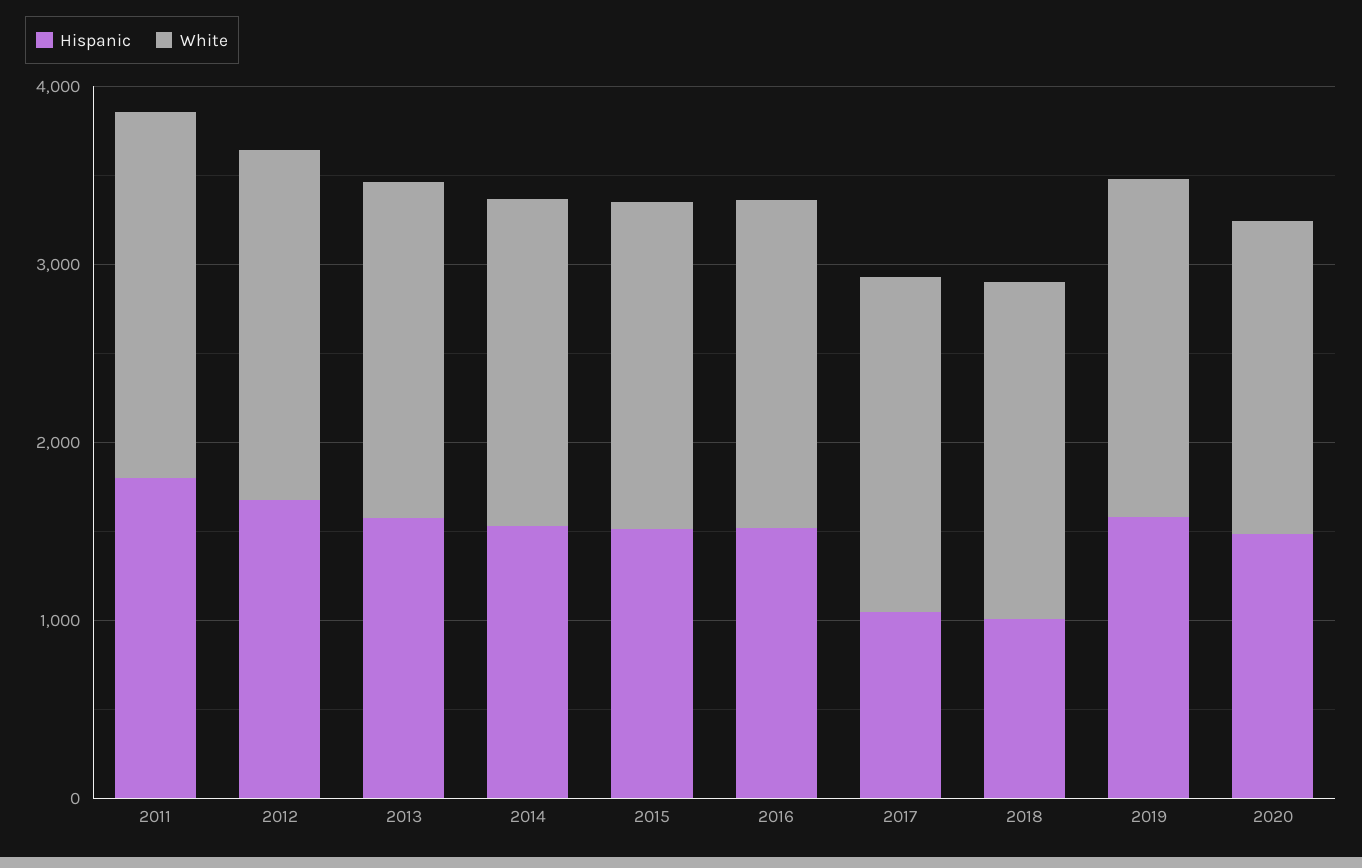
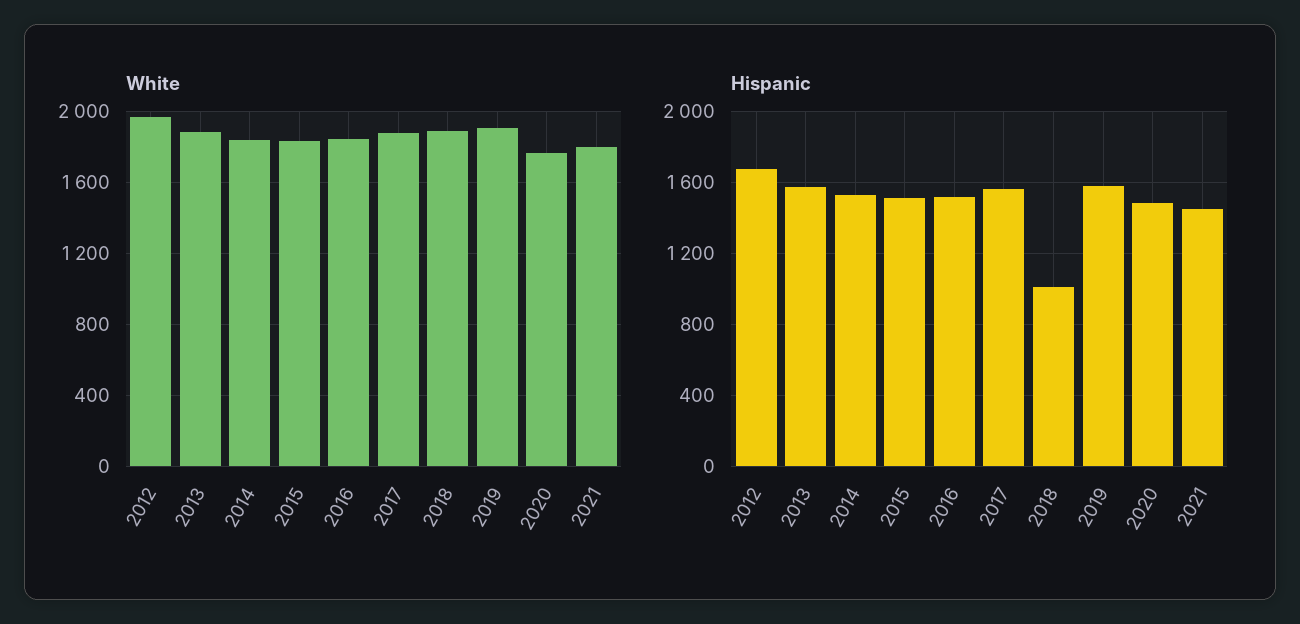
Hispanic, 2011: 1800 -> none
White, 2011: 2000 -> none
Hispanic, 2017: 1000 -> 1550
White, 2021: none -> 1800
Hispanic, 2021: none -> 1450

